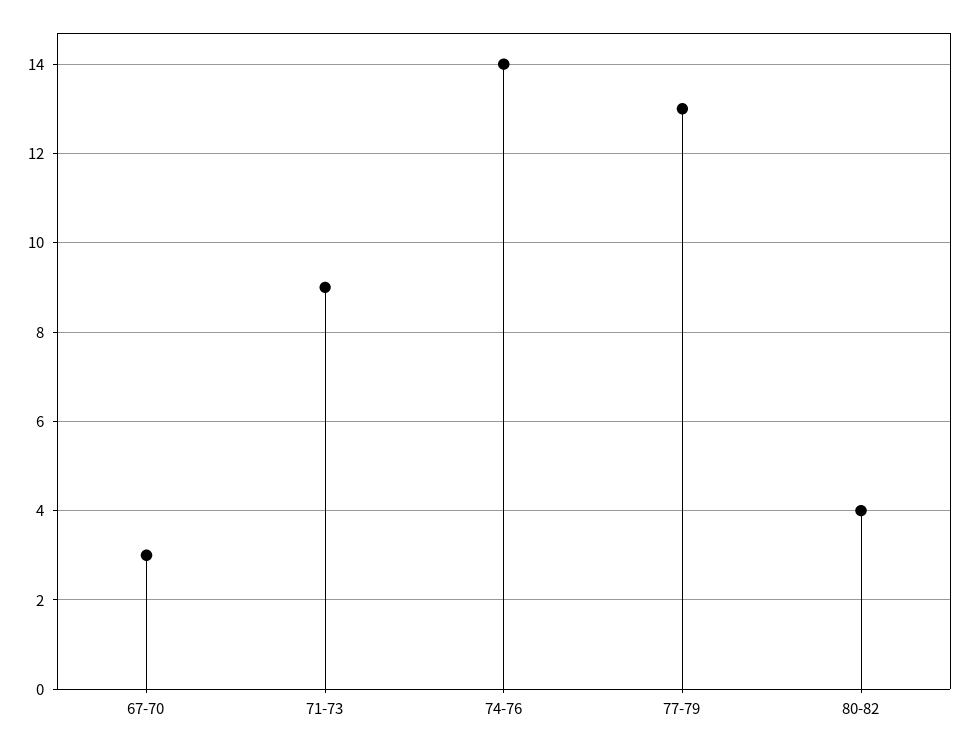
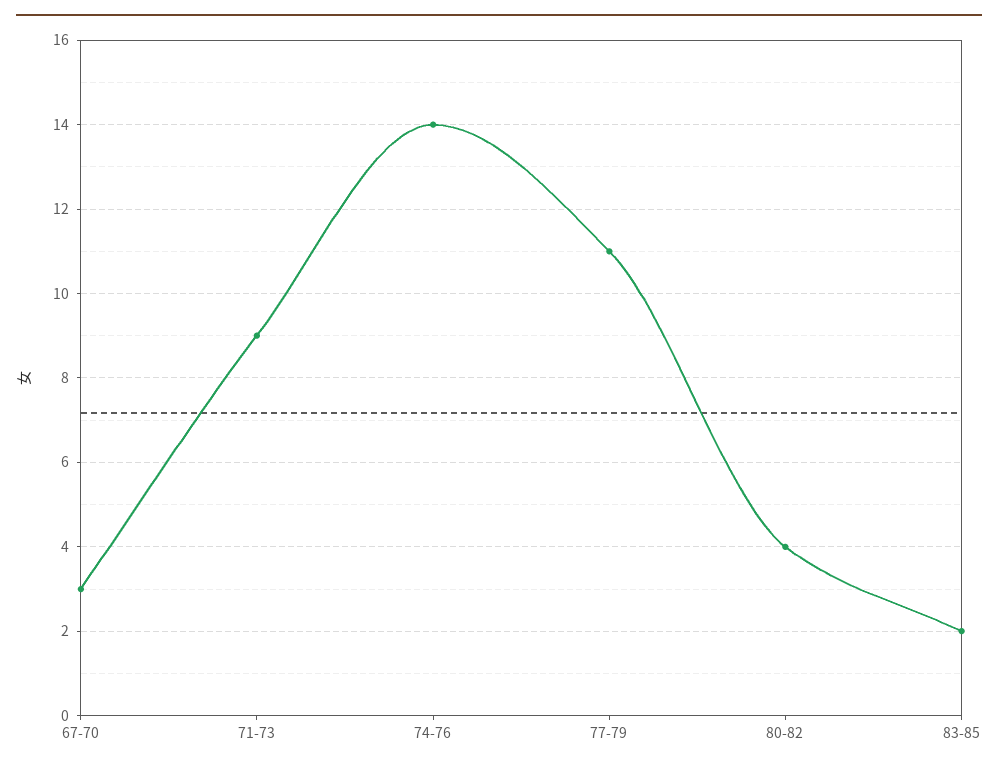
77-79: 13 -> 11
83-85: none -> 2

